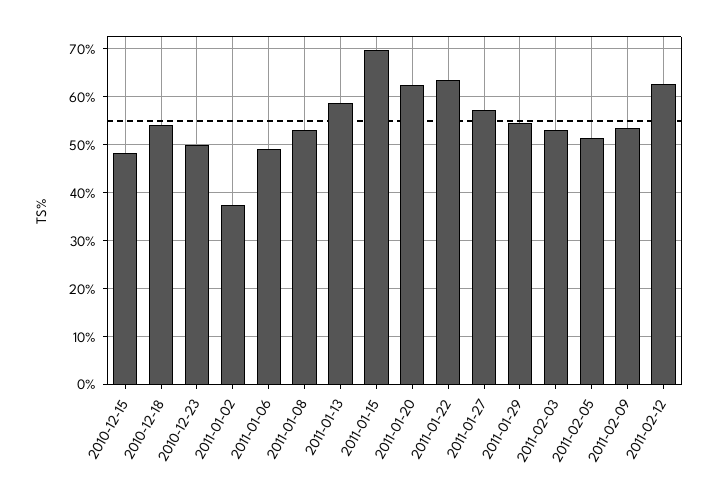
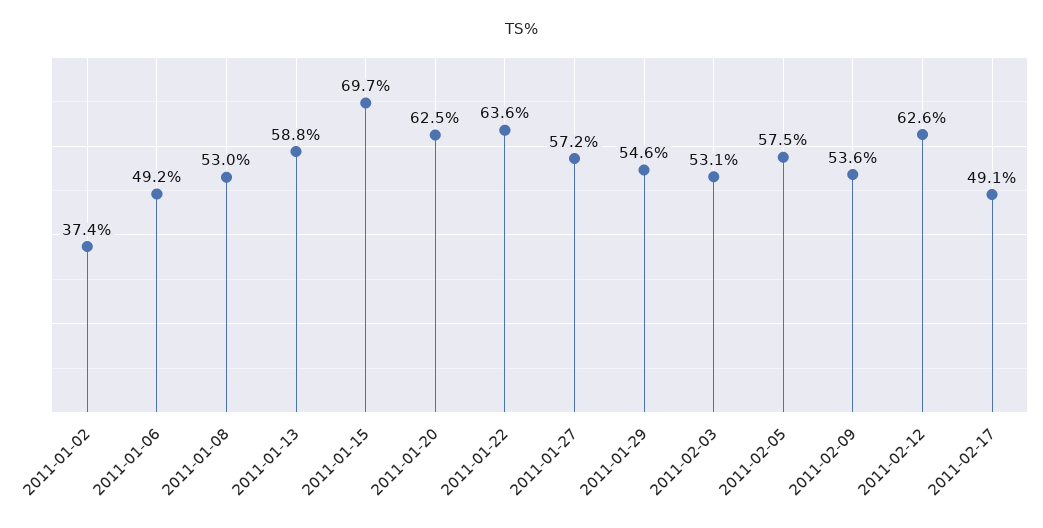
2010-12-15: 48 -> none
2010-12-18: 54 -> none
2010-12-23: 50 -> none
2011-02-05: 52 -> 57.5
2011-02-17: none -> 49.1

